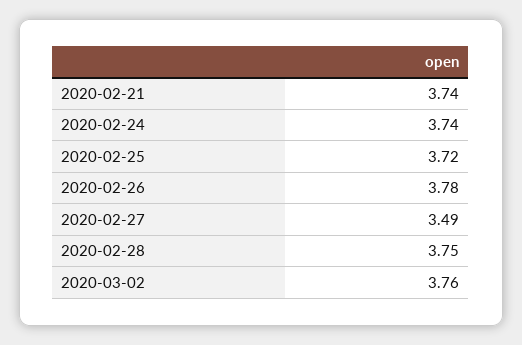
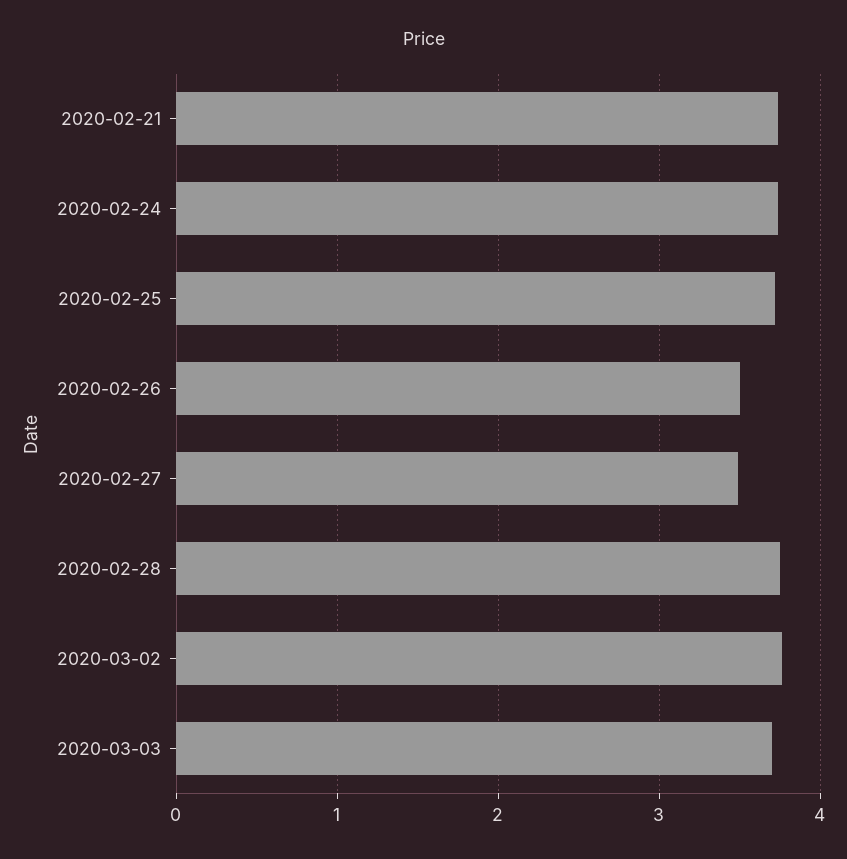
2020-02-26: 3.78 -> 3.5
2020-03-03: none -> 3.7

